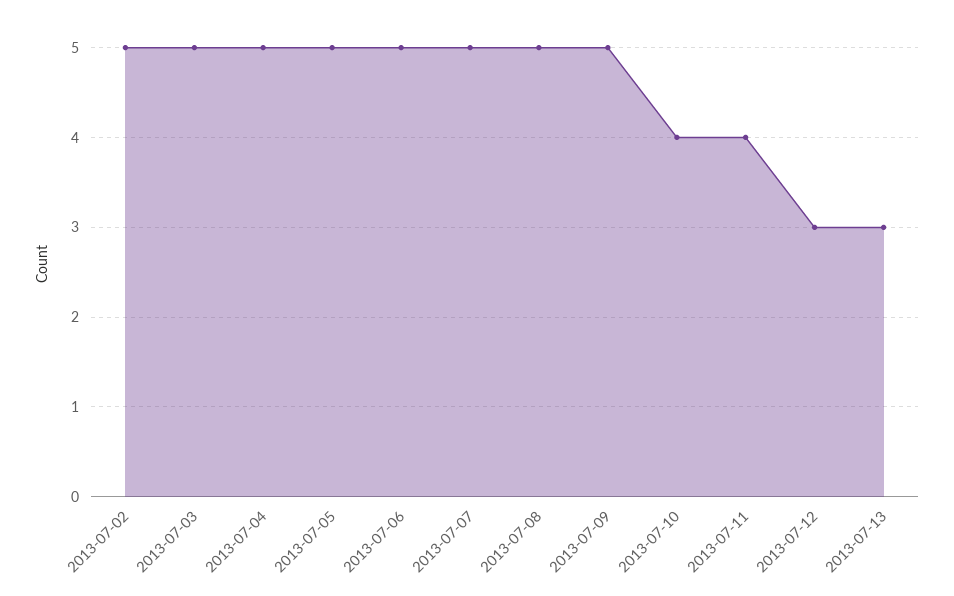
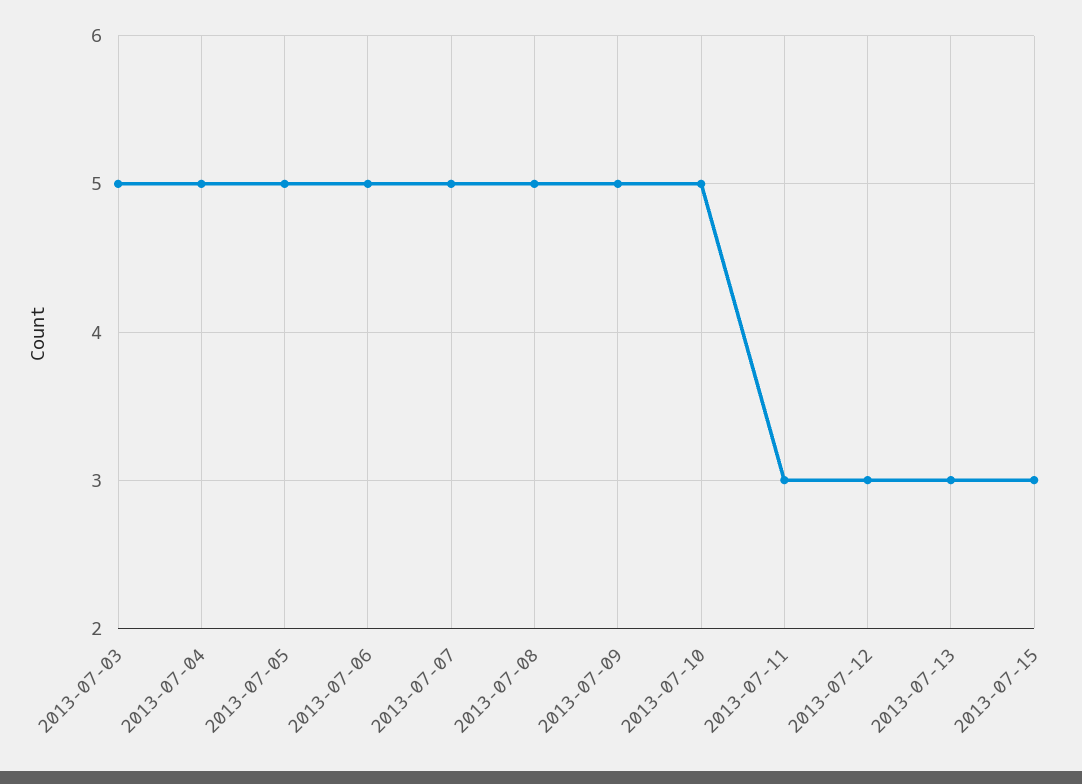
2013-07-02: 5 -> none
2013-07-10: 4 -> 5
2013-07-11: 4 -> 3
2013-07-15: none -> 3

